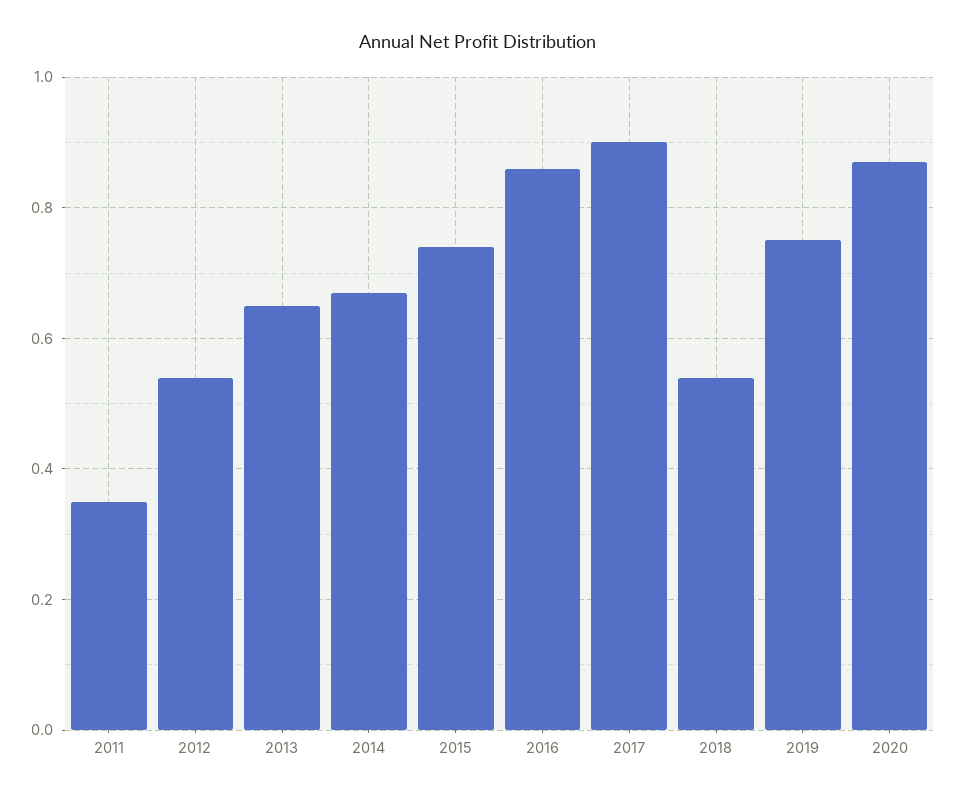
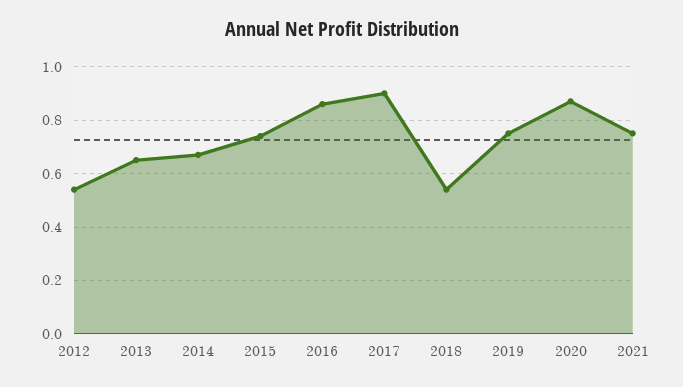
2011: 0.35 -> none
2021: none -> 0.75

